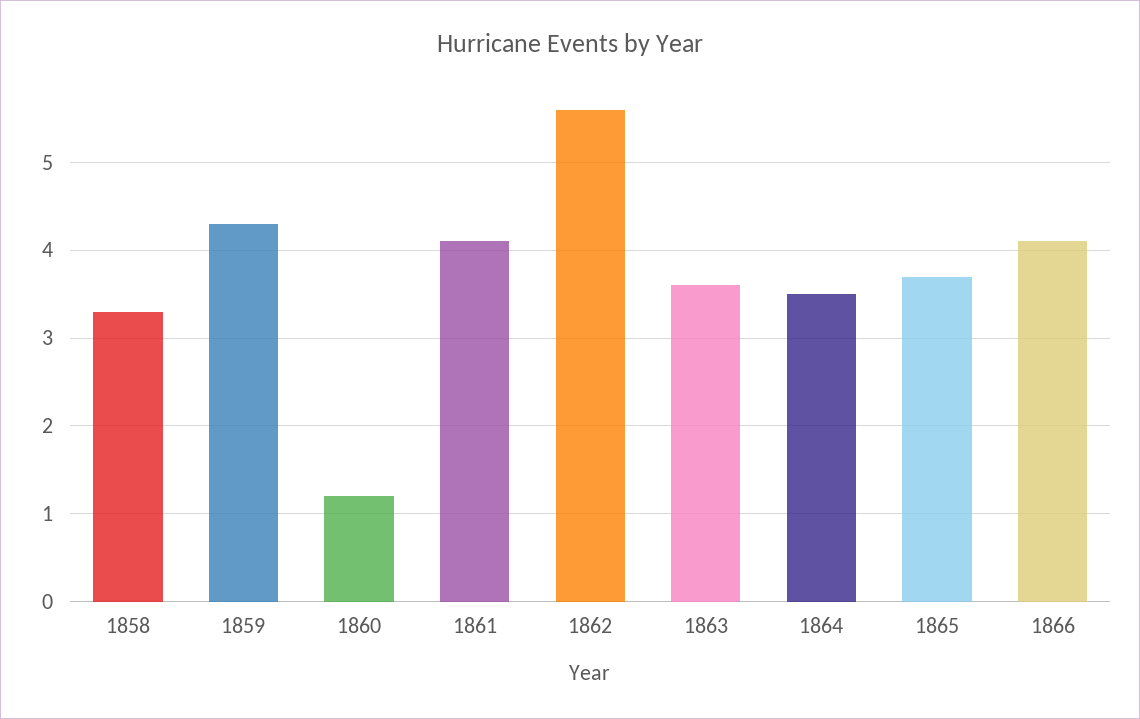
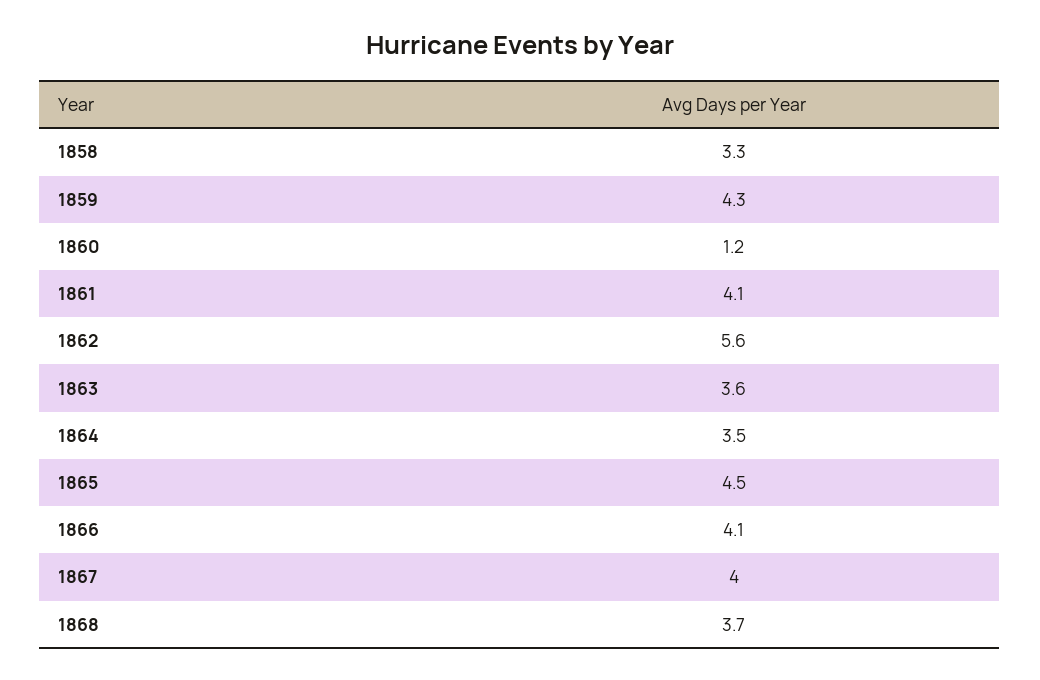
1865: 3.7 -> 4.5
1867: none -> 4
1868: none -> 3.7

